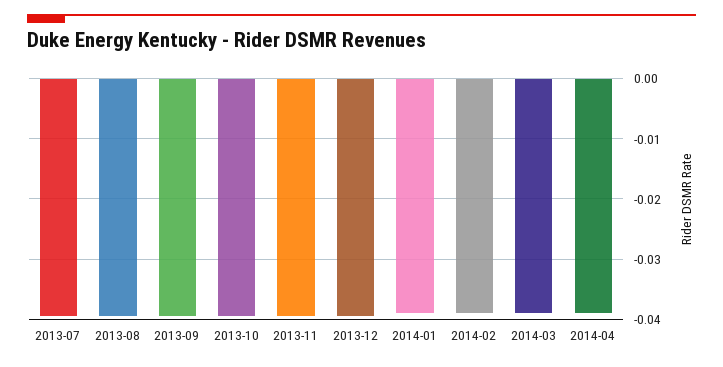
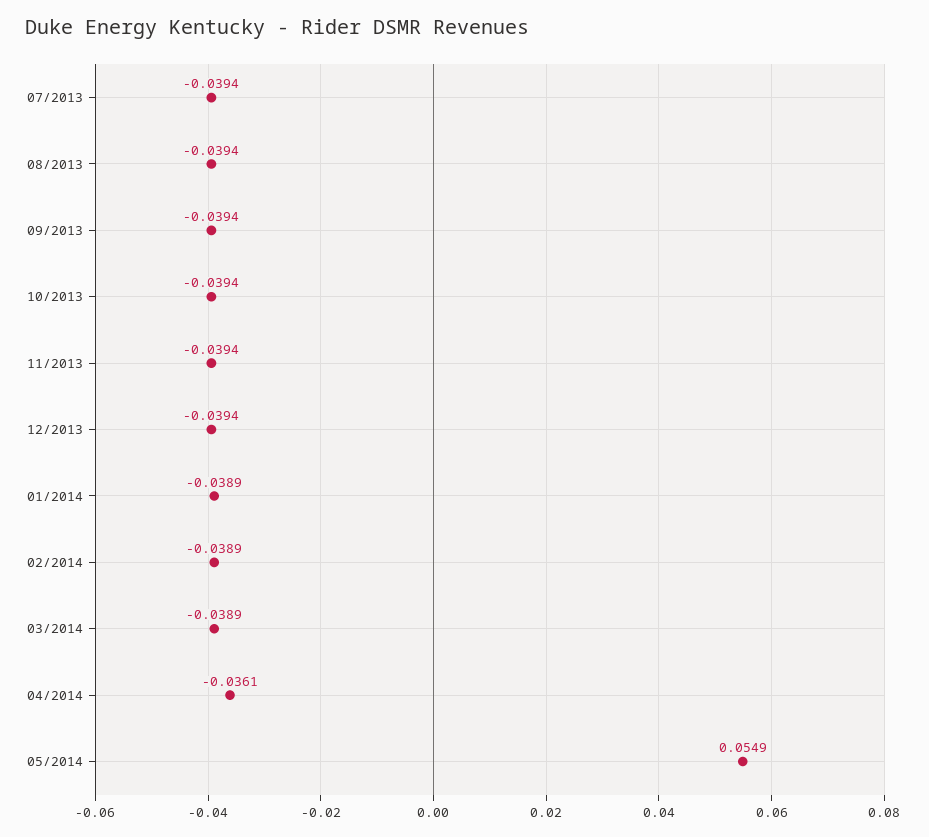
2014-04: -0.039 -> -0.0361
05/2014: none -> 0.0549

